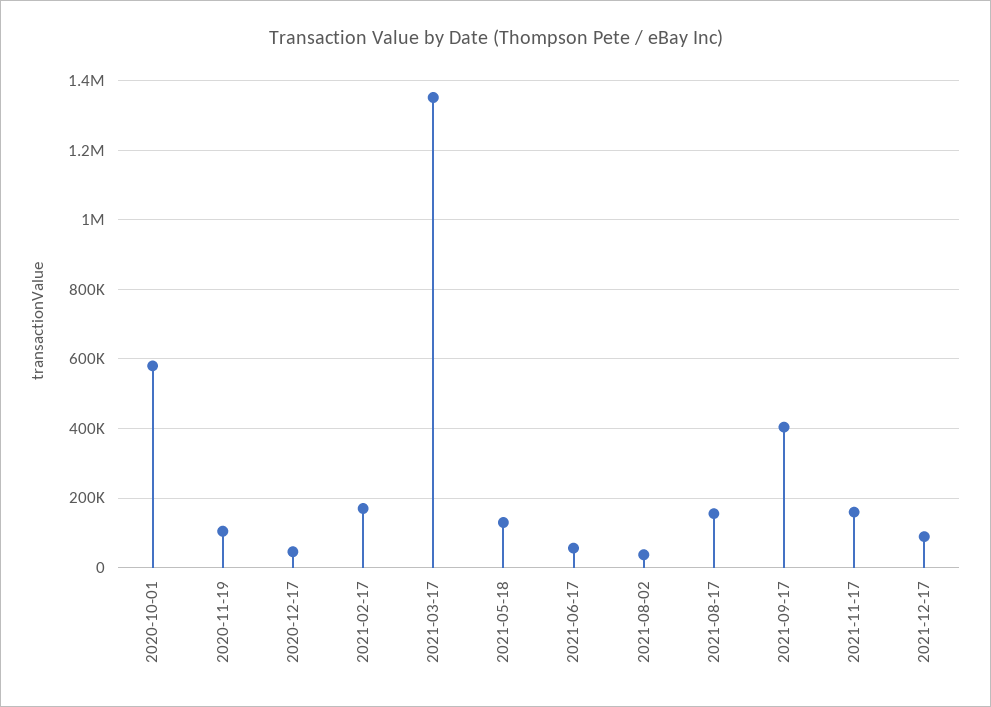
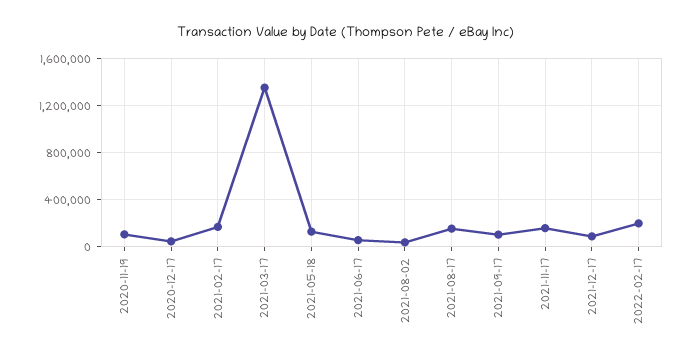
2020-10-01: 580000 -> none
2021-09-17: 400000 -> 100000
2022-02-17: none -> 200000

